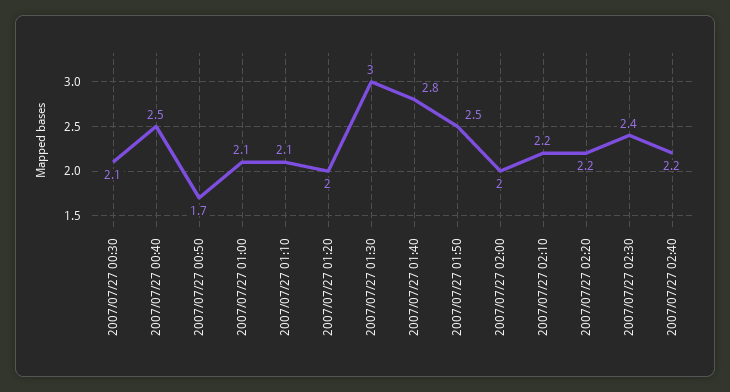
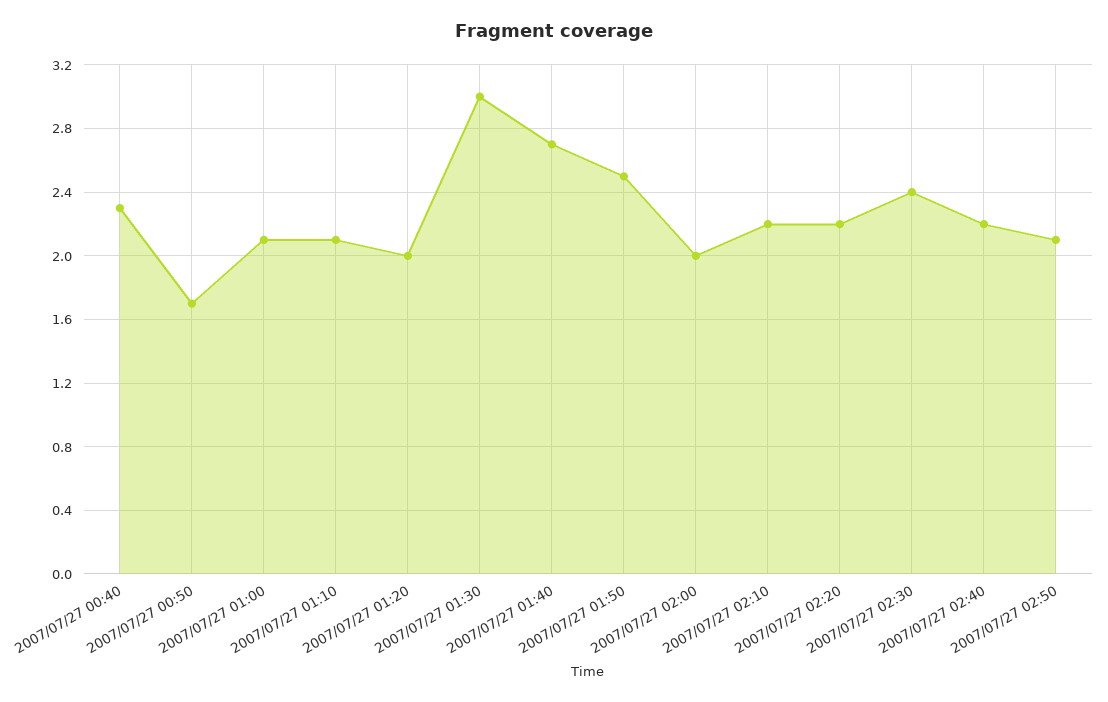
2007/07/27 00:30: 2.1 -> none
2007/07/27 00:40: 2.5 -> 2.3
2007/07/27 01:40: 2.8 -> 2.7
2007/07/27 02:50: none -> 2.1

